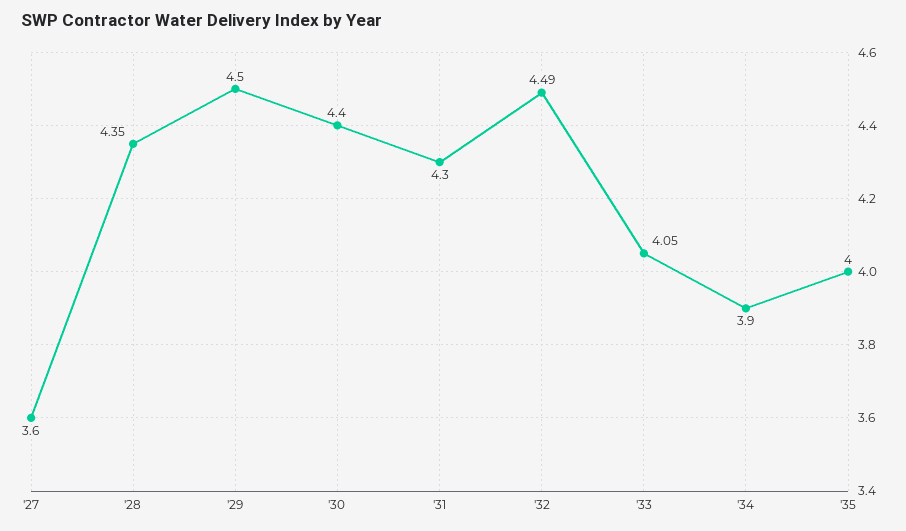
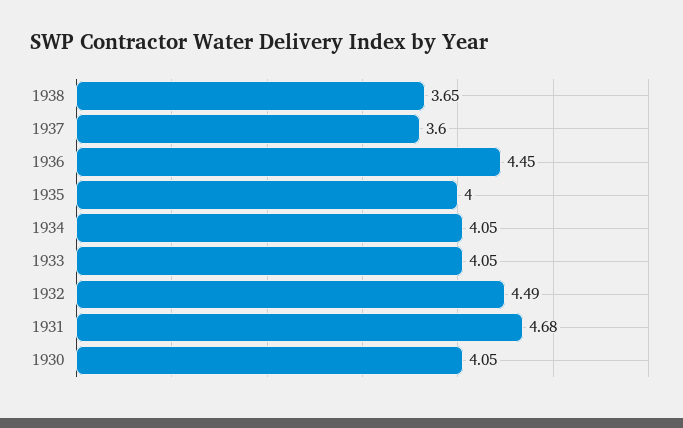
'27: 3.6 -> none
'28: 4.35 -> none
'29: 4.5 -> none
'30: 4.4 -> 4.05
'31: 4.3 -> 4.68
'34: 3.9 -> 4.05
1938: none -> 3.65
1937: none -> 3.6
1936: none -> 4.45

